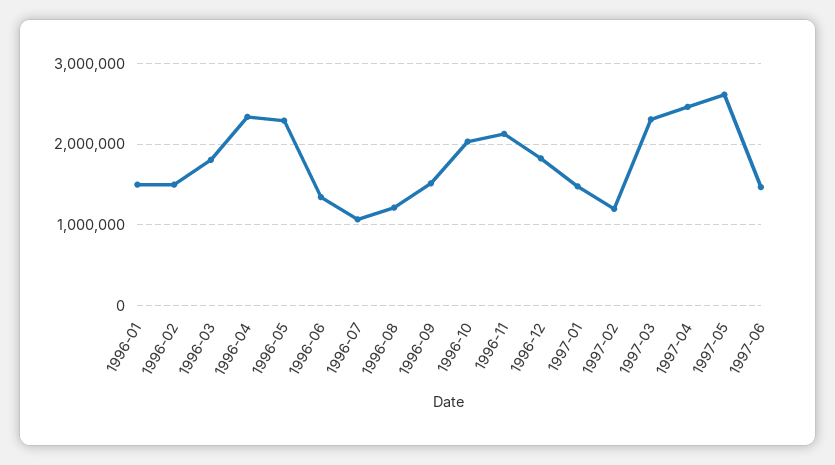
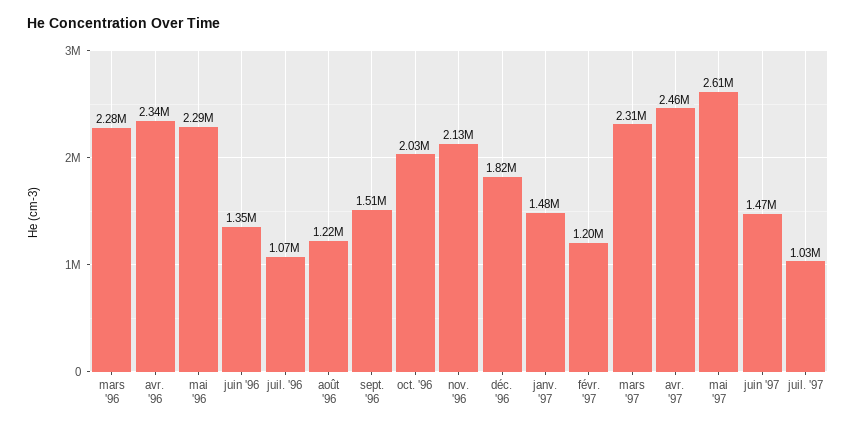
1996-01: 1500000 -> none
1996-02: 1500000 -> none
1996-03: 1800000 -> 2280000
juil. '97: none -> 1030000

